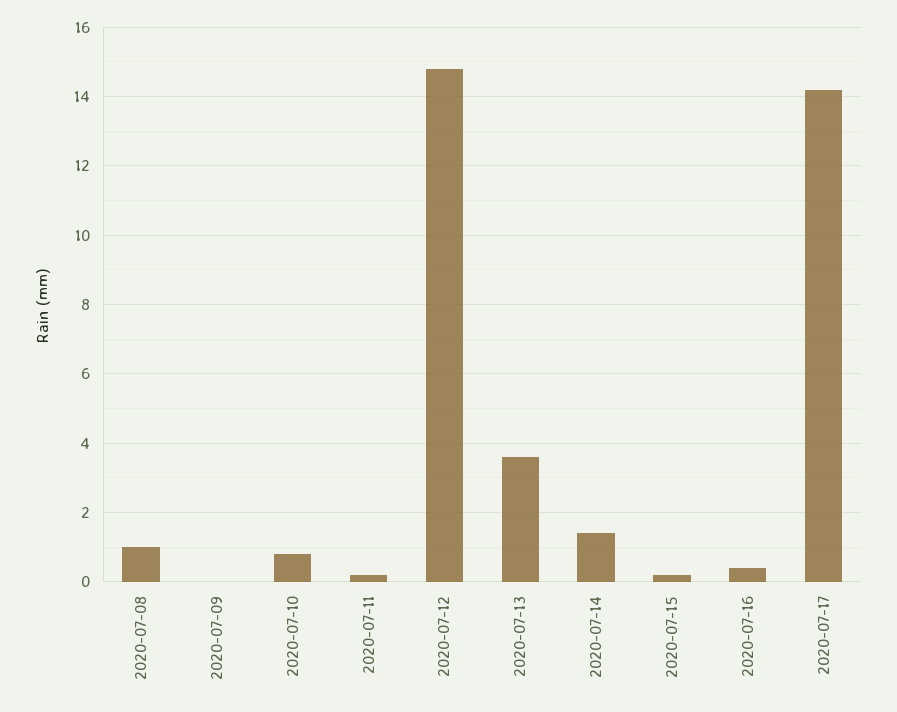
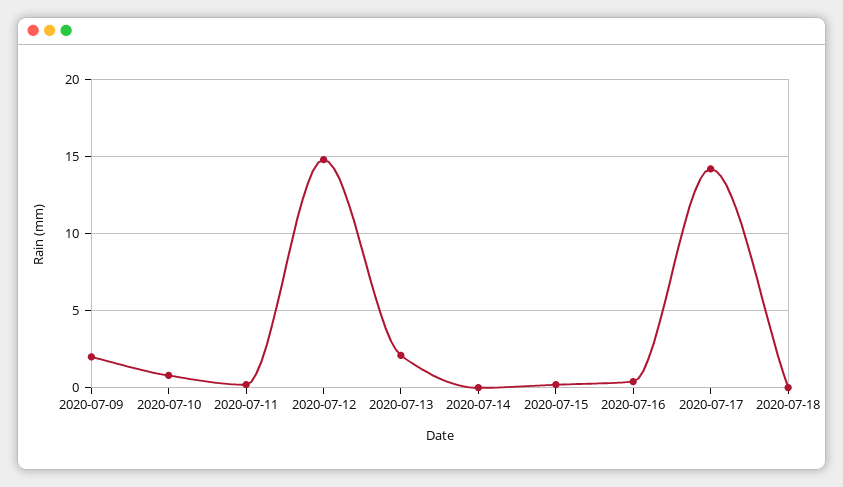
2020-07-08: 1 -> none
2020-07-09: 0 -> 2
2020-07-13: 3.5 -> 2
2020-07-14: 1.5 -> 0
2020-07-18: none -> 0

